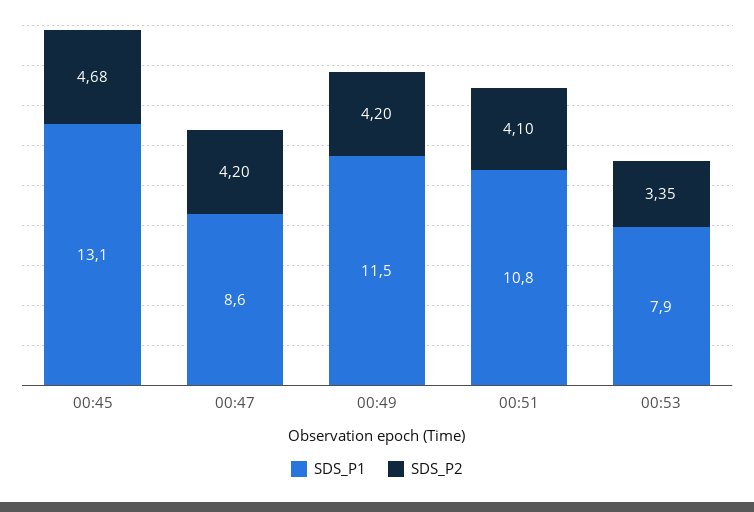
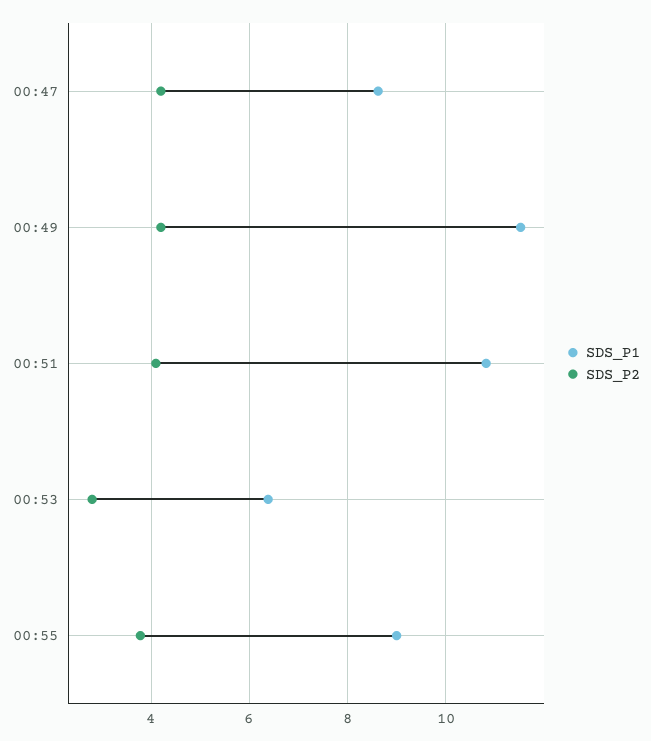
SDS_P1, 00:45: 13.1 -> none
SDS_P2, 00:45: 4.68 -> none
SDS_P1, 00:53: 7.9 -> 6.4
SDS_P2, 00:53: 3.35 -> 2.8
SDS_P1, 00:55: none -> 9
SDS_P2, 00:55: none -> 3.8

